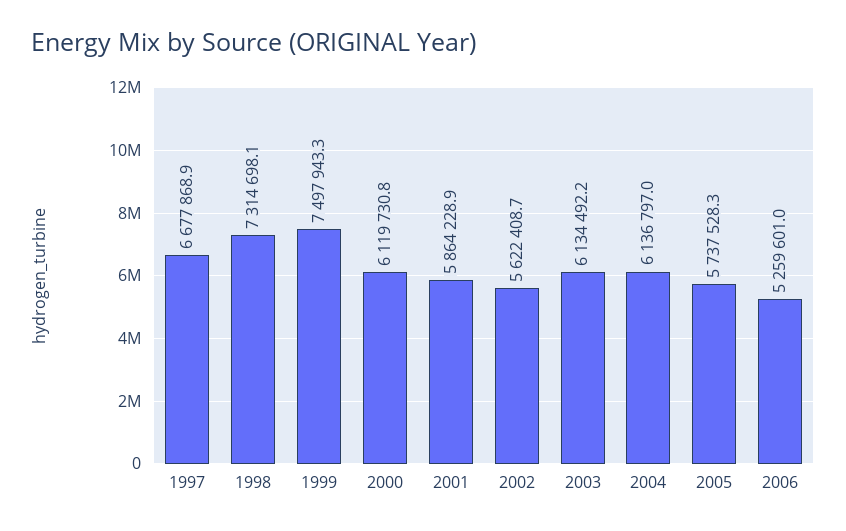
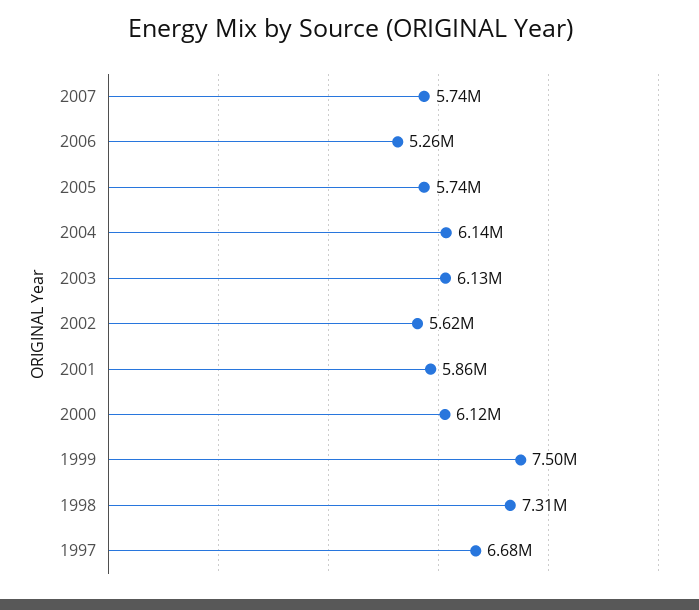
2007: none -> 5740000

